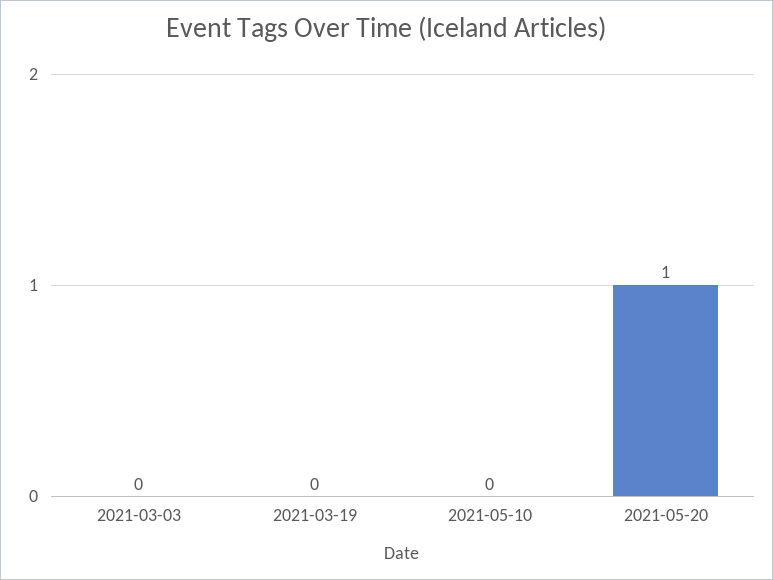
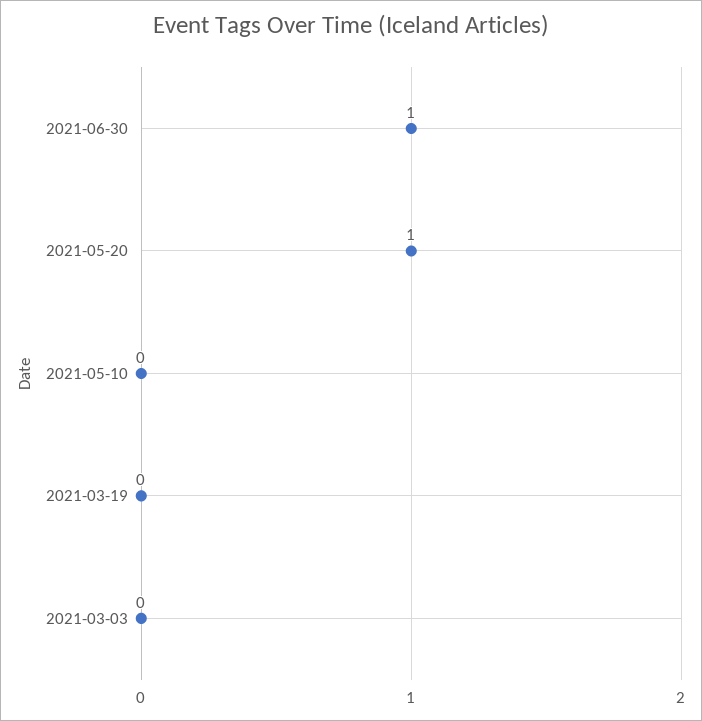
2021-06-30: none -> 1

